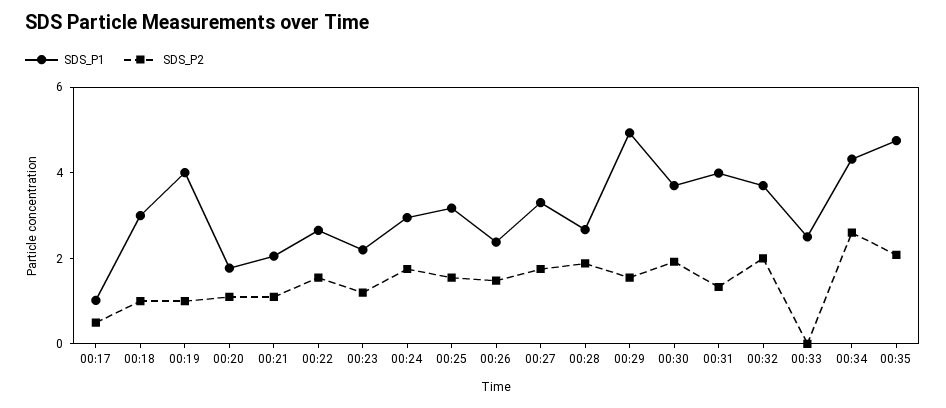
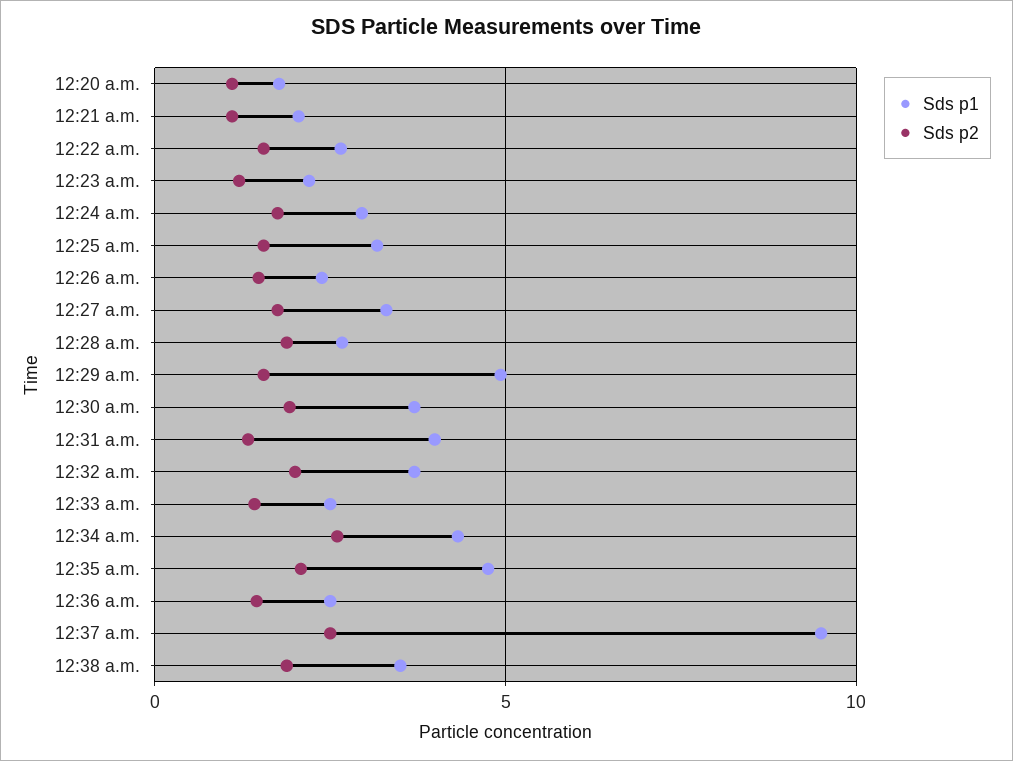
SDS_P1, 00:17: 1 -> none
SDS_P2, 00:17: 0.5 -> none
SDS_P1, 00:18: 3 -> none
SDS_P2, 00:18: 1 -> none
SDS_P1, 00:19: 4 -> none
SDS_P2, 00:19: 1 -> none
SDS_P2, 00:33: 0 -> 1.5
SDS_P1, 12:36 a.m.: none -> 2.5
SDS_P2, 12:36 a.m.: none -> 1.5
SDS_P1, 12:37 a.m.: none -> 9.5
SDS_P2, 12:37 a.m.: none -> 2.5
SDS_P1, 12:38 a.m.: none -> 3.5
SDS_P2, 12:38 a.m.: none -> 2

